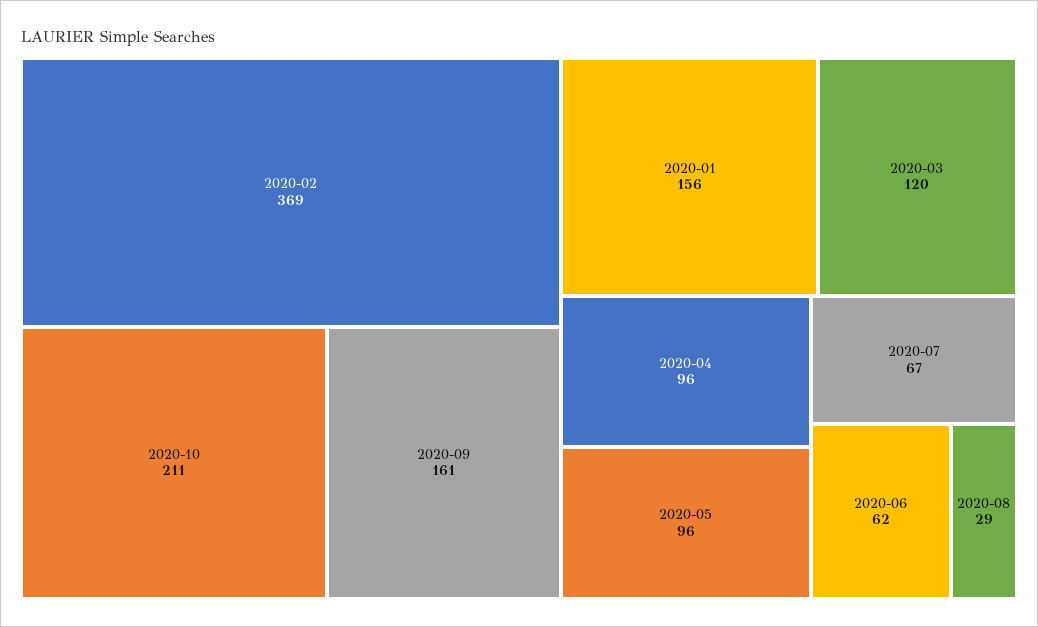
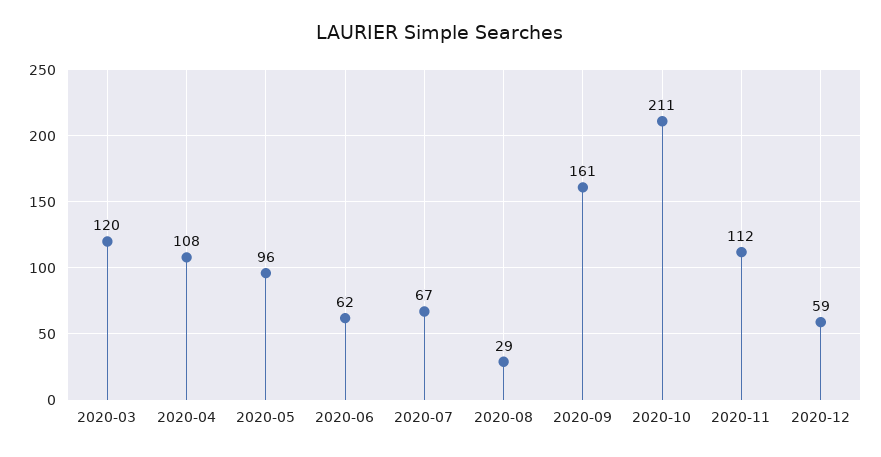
2020-02: 369 -> none
2020-01: 156 -> none
2020-04: 96 -> 108
2020-11: none -> 112
2020-12: none -> 59

